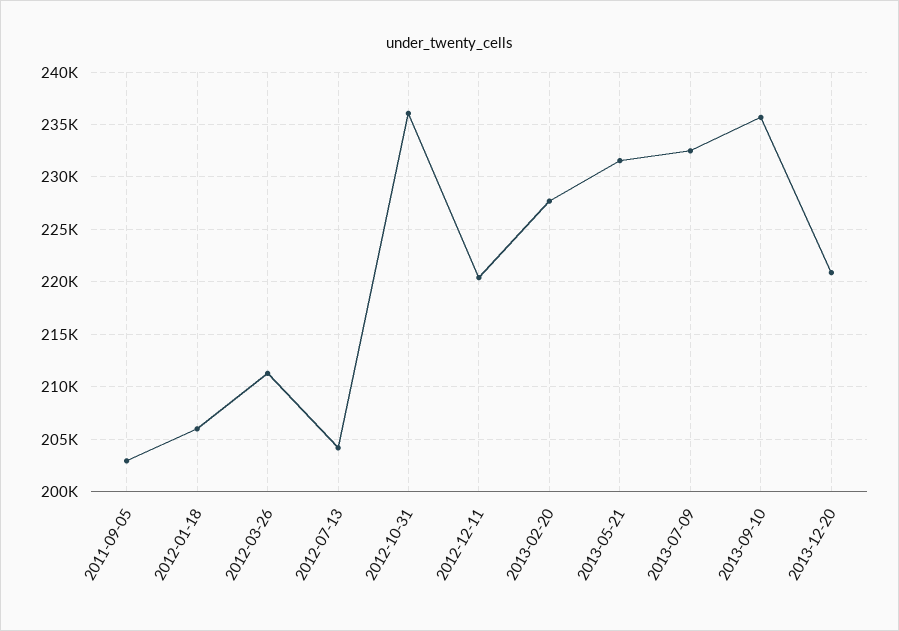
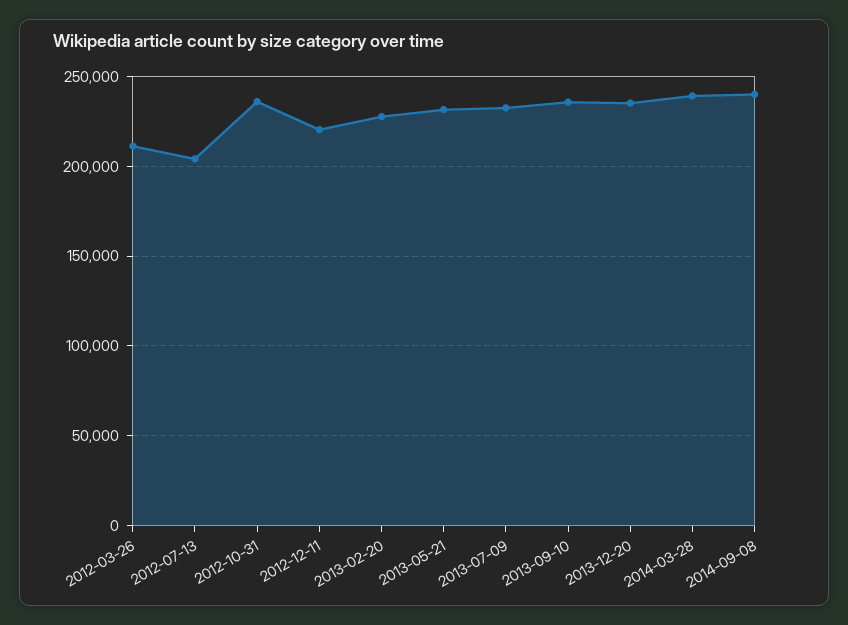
2011-09-05: 203000 -> none
2012-01-18: 206000 -> none
2013-12-20: 221000 -> 235000
2014-03-28: none -> 240000
2014-09-08: none -> 240000

